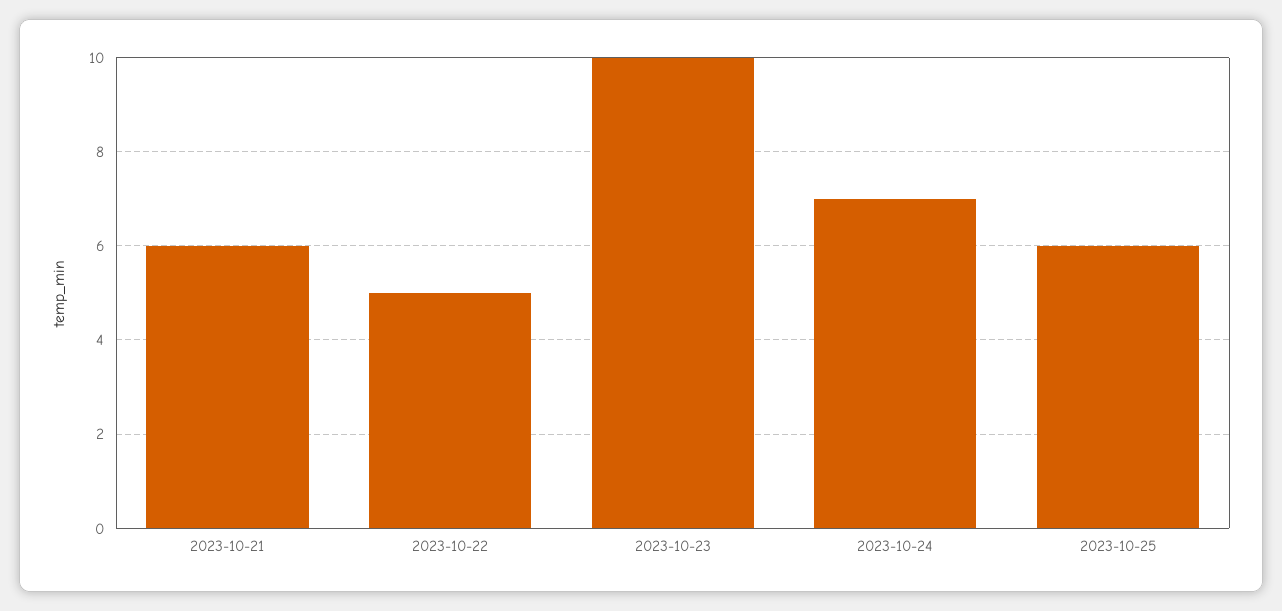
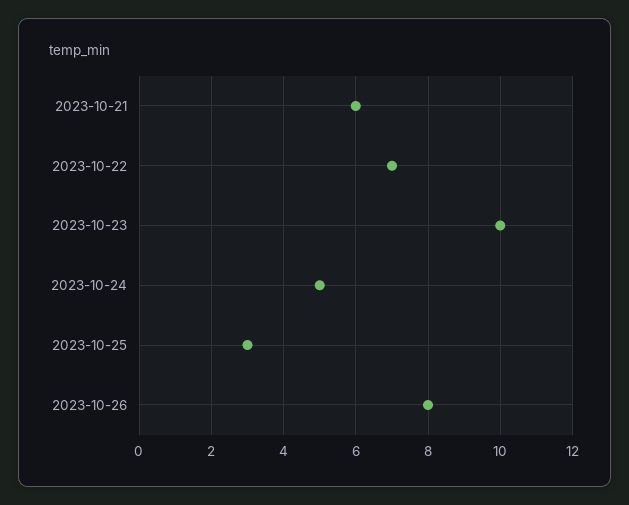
2023-10-22: 5 -> 7
2023-10-24: 7 -> 5
2023-10-25: 6 -> 3
2023-10-26: none -> 8

